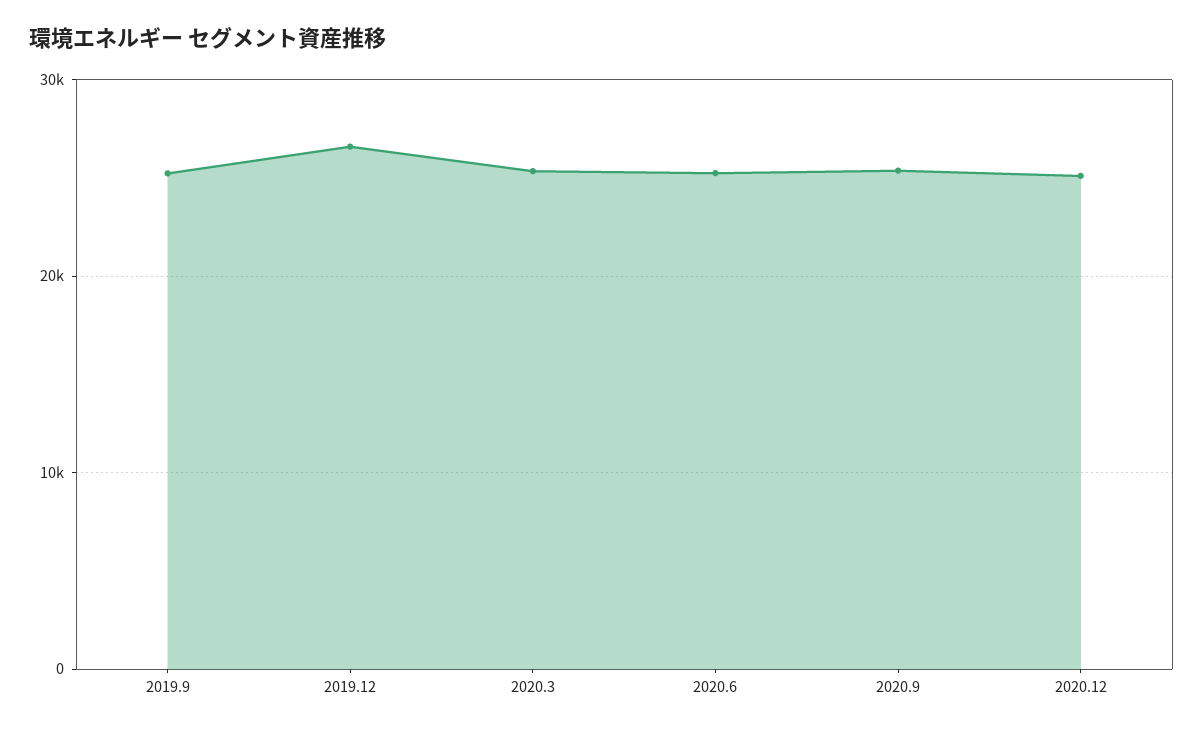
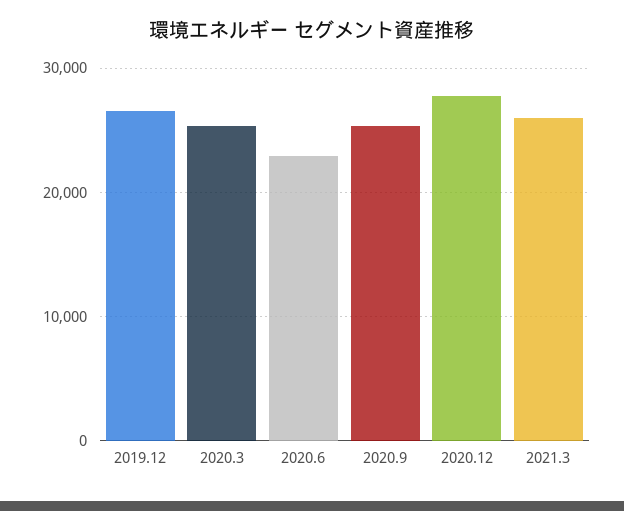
2019.9: 25000 -> none
2020.6: 25000 -> 23000
2020.12: 25000 -> 28000
2021.3: none -> 26000

